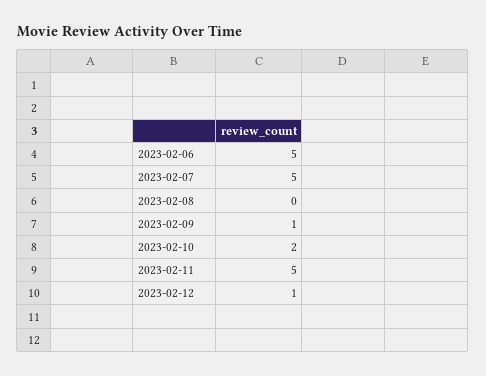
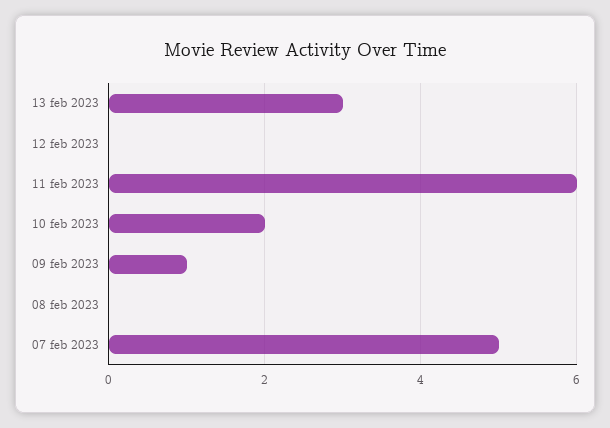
2023-02-06: 5 -> none
2023-02-11: 5 -> 6
2023-02-12: 1 -> 0
13 feb 2023: none -> 3

